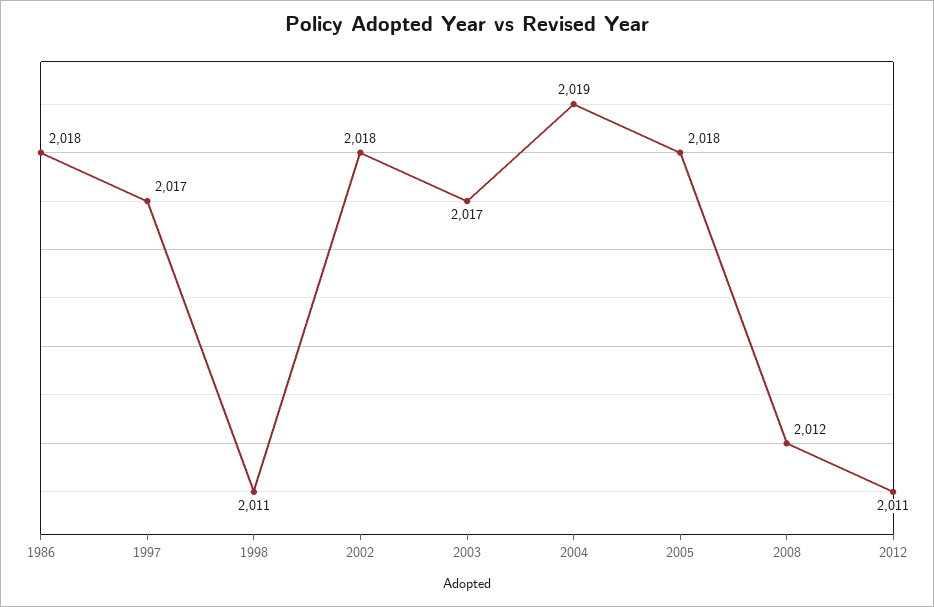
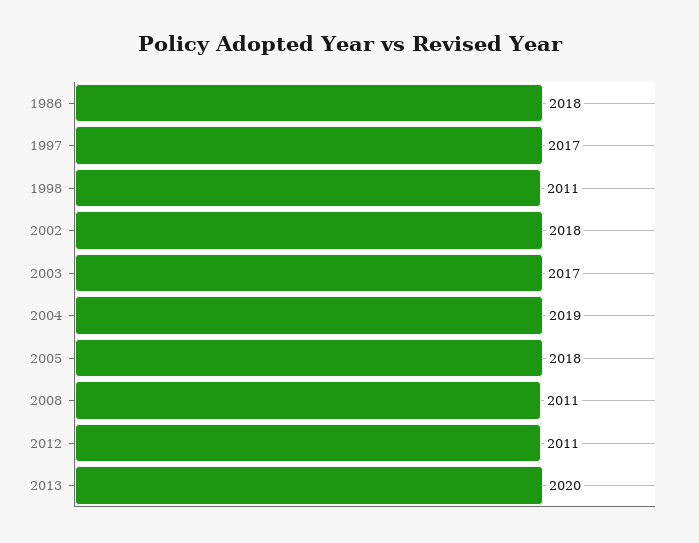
2008: 2012 -> 2011
2013: none -> 2020

